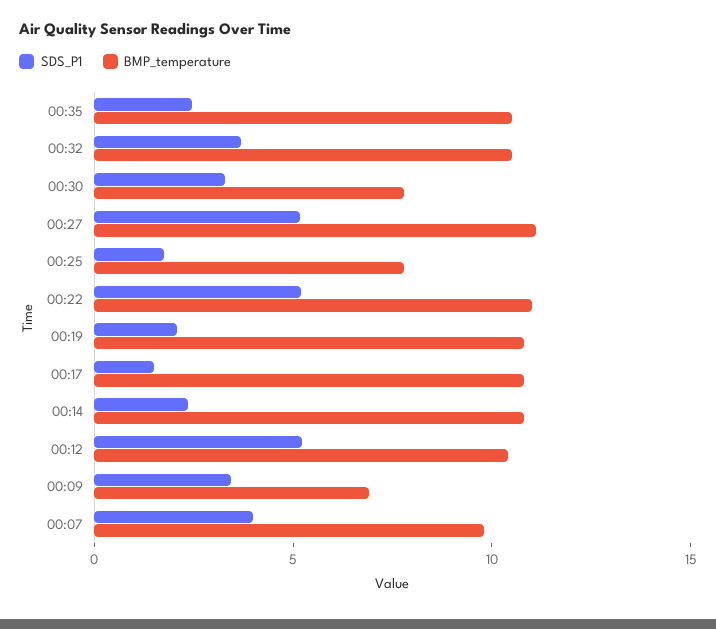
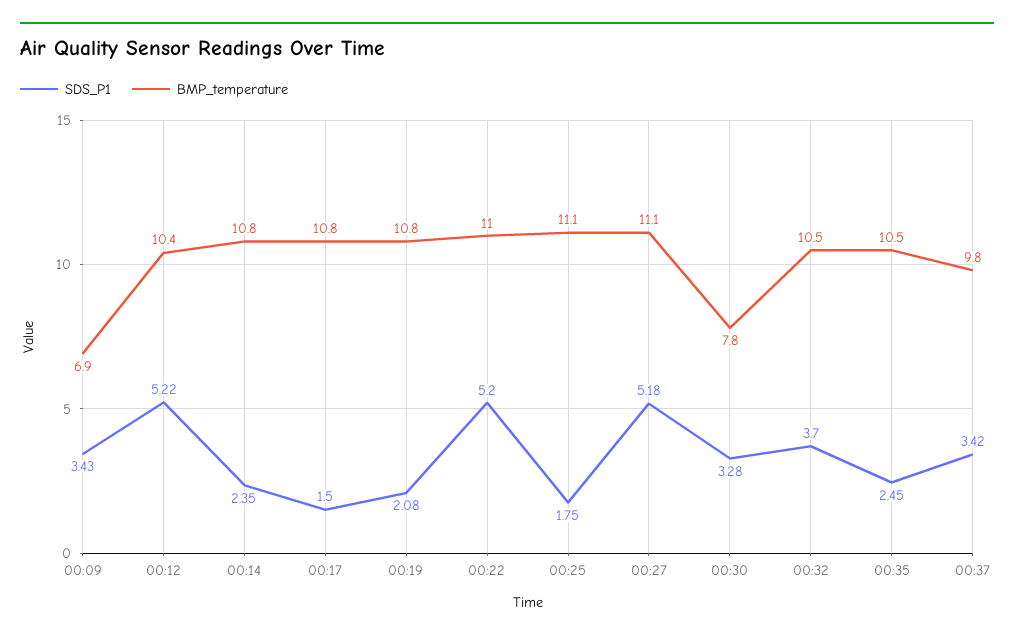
BMP_temperature, 00:25: 8 -> 11.1
SDS_P1, 00:07: 4 -> none
BMP_temperature, 00:07: 10 -> none
SDS_P1, 00:37: none -> 3.42
BMP_temperature, 00:37: none -> 9.8

